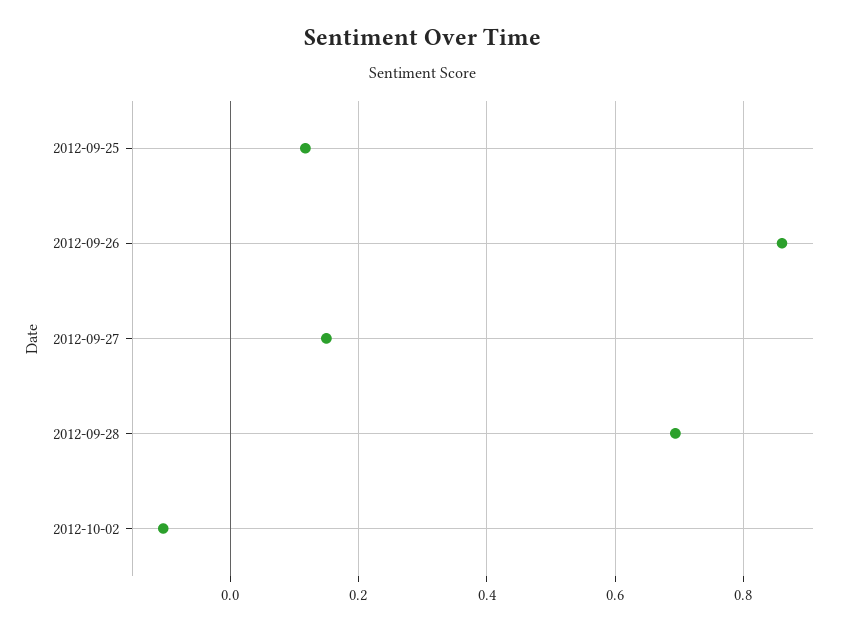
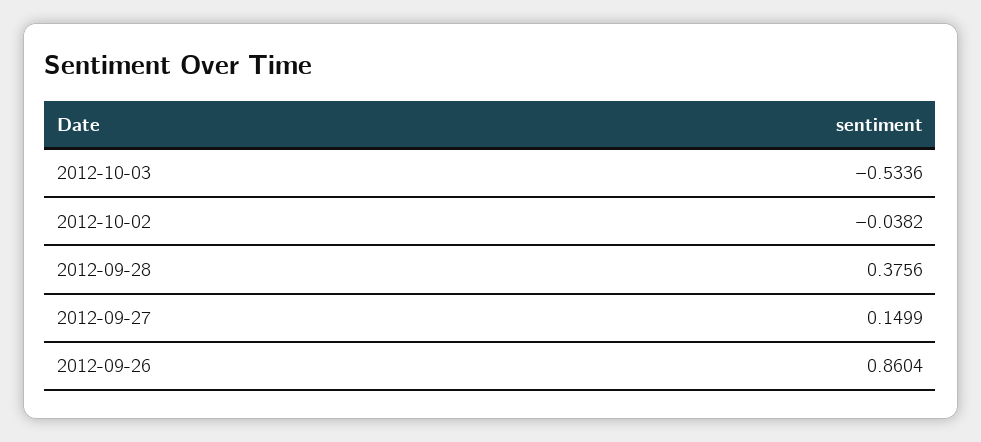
2012-09-25: 0.12 -> none
2012-09-28: 0.7 -> 0.3756
2012-10-02: -0.1 -> -0.0382
2012-10-03: none -> -0.5336

